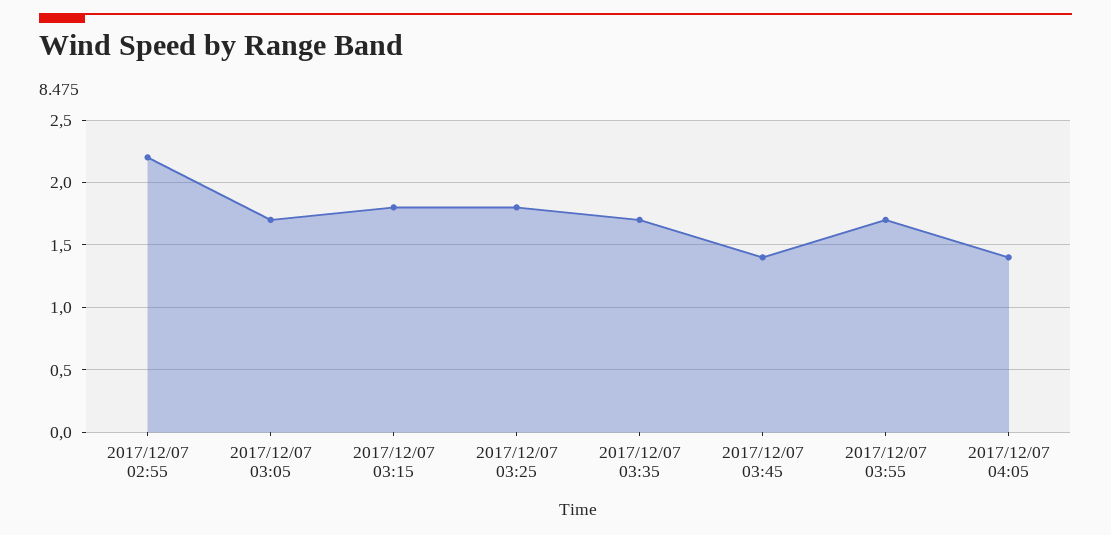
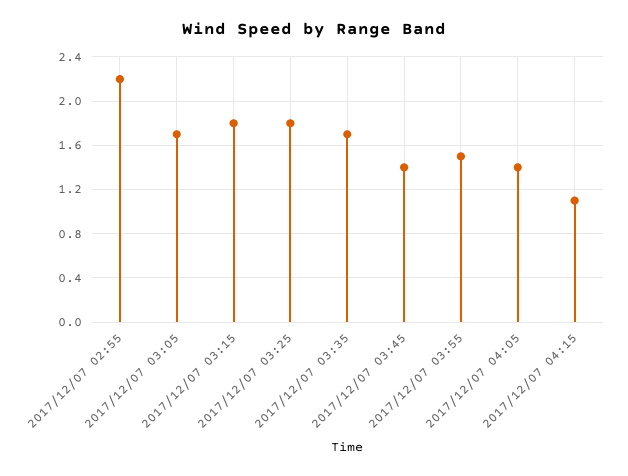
2017/12/07 03:55: 1.7 -> 1.5
2017/12/07 04:15: none -> 1.1

